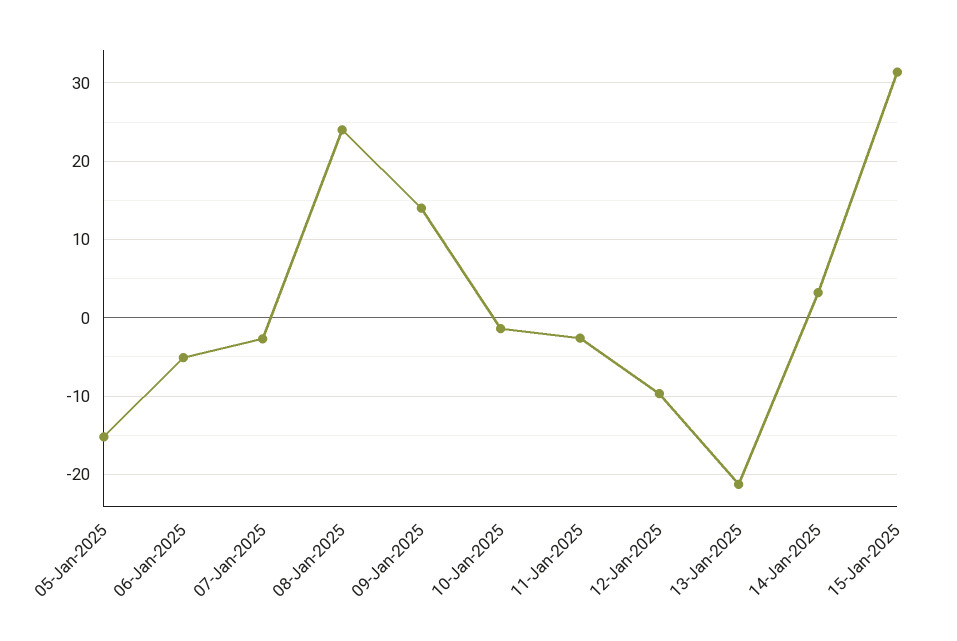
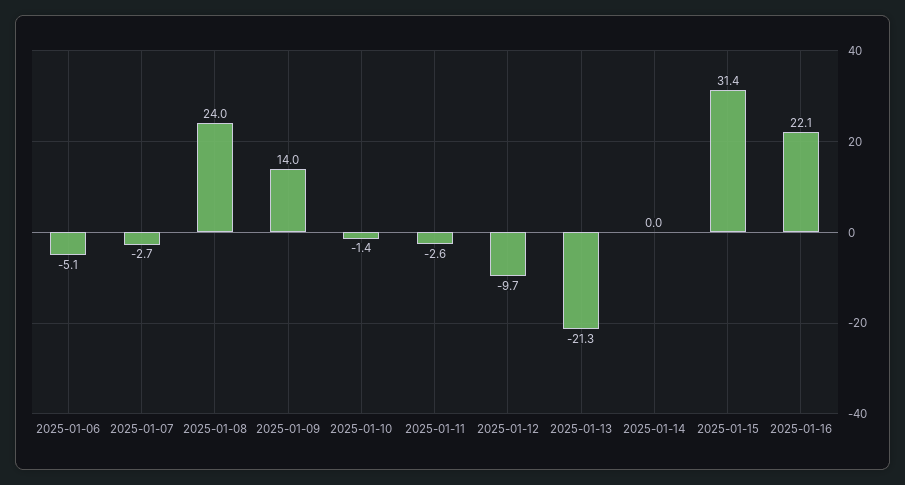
05-Jan-2025: -15 -> none
14-Jan-2025: 3 -> 0
2025-01-16: none -> 22.1

